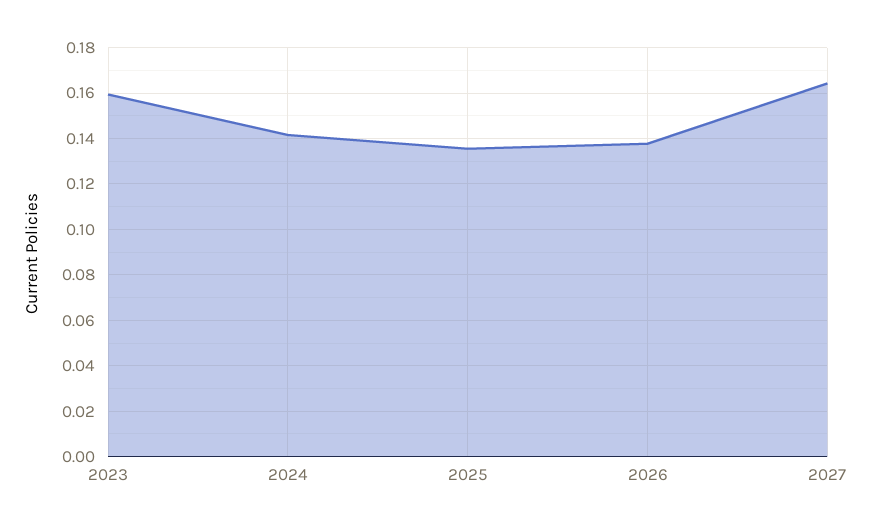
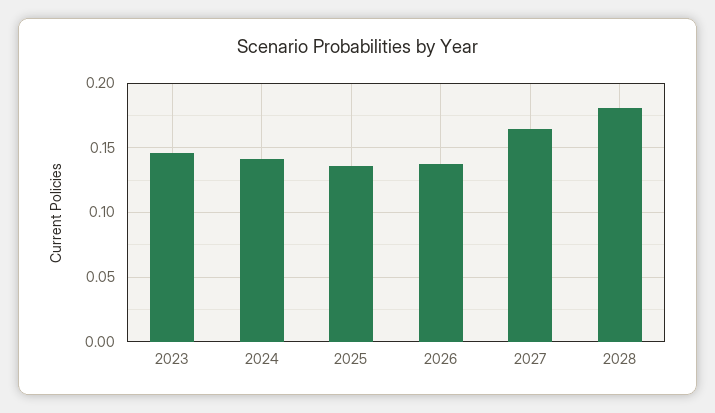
2023: 0.16 -> 0.145
2028: none -> 0.18

